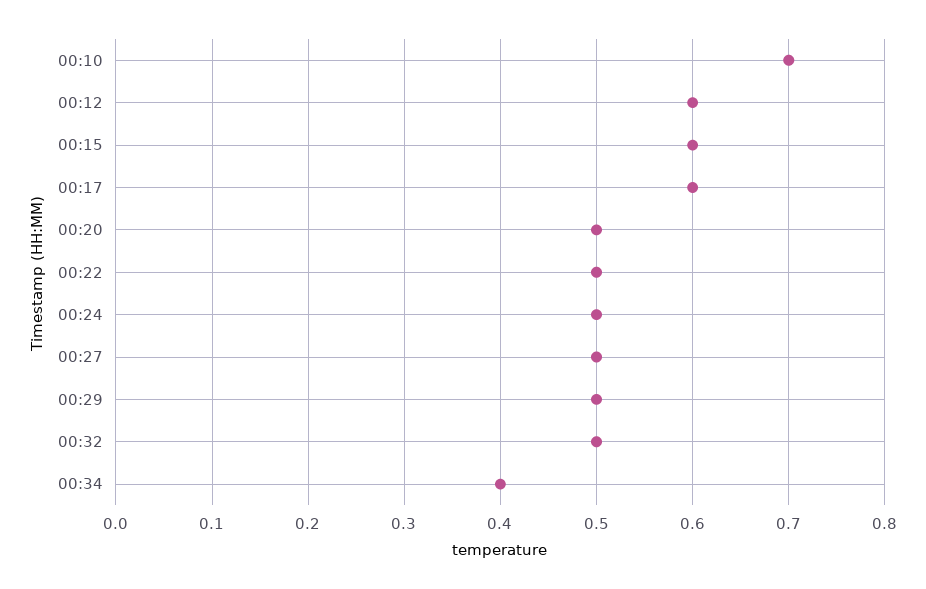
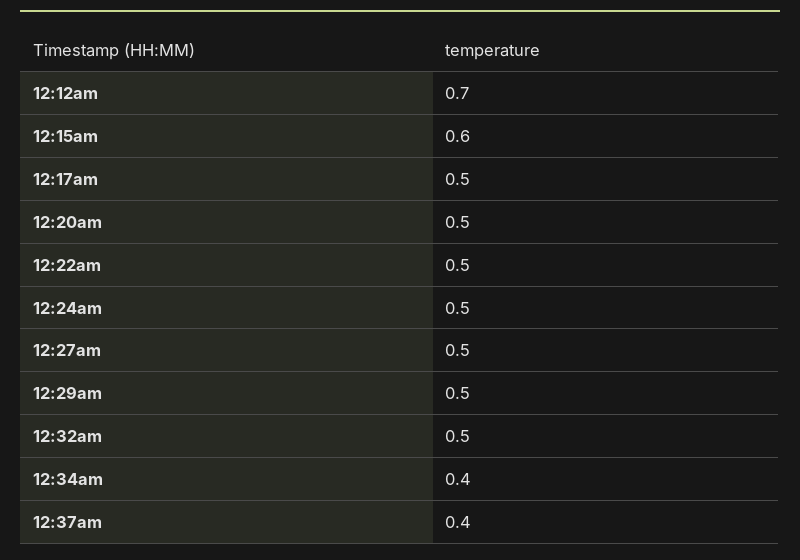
00:10: 0.7 -> none
00:12: 0.6 -> 0.7
00:17: 0.6 -> 0.5
12:37am: none -> 0.4

